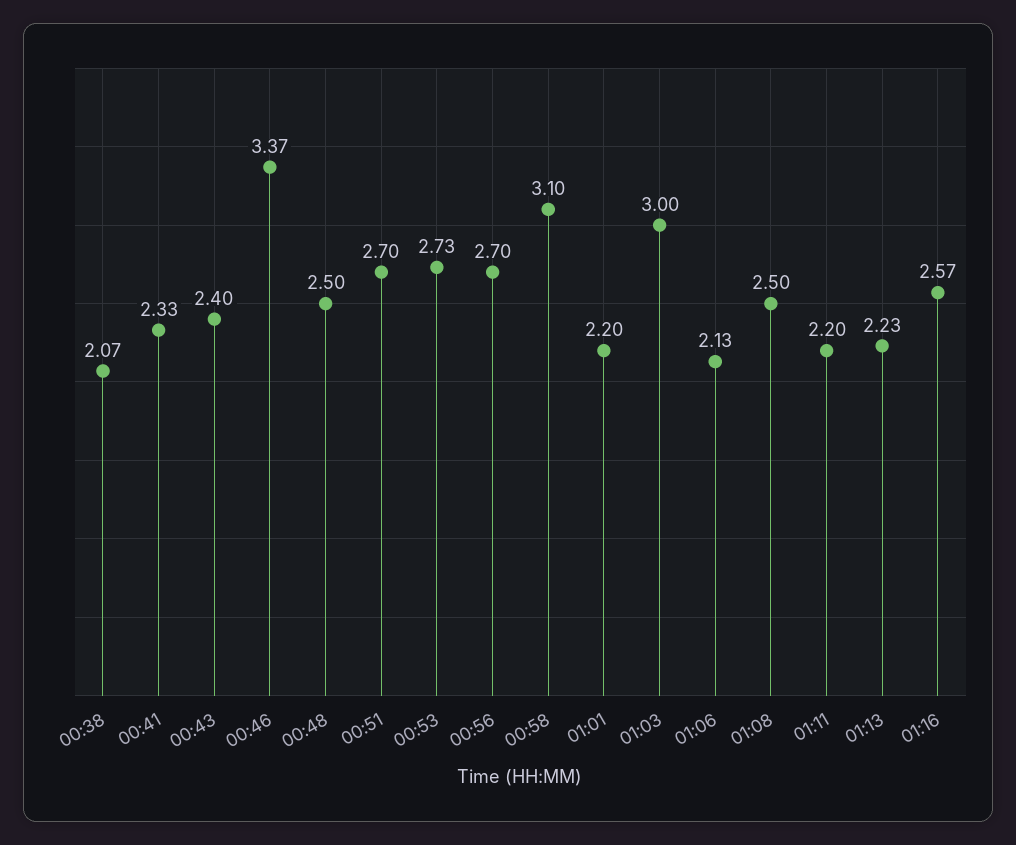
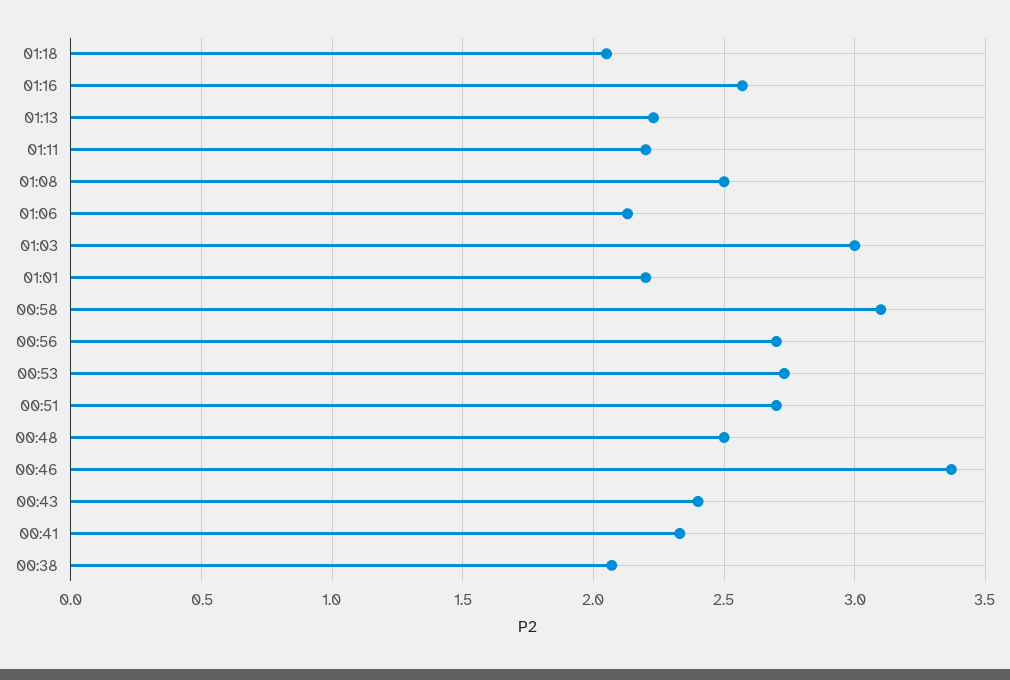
01:18: none -> 2.05

